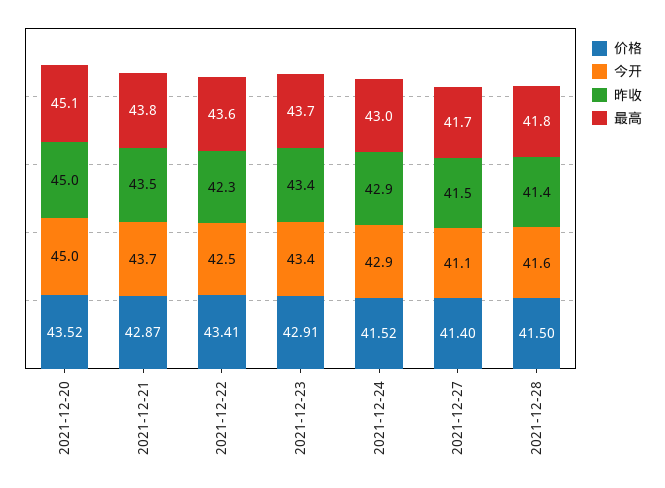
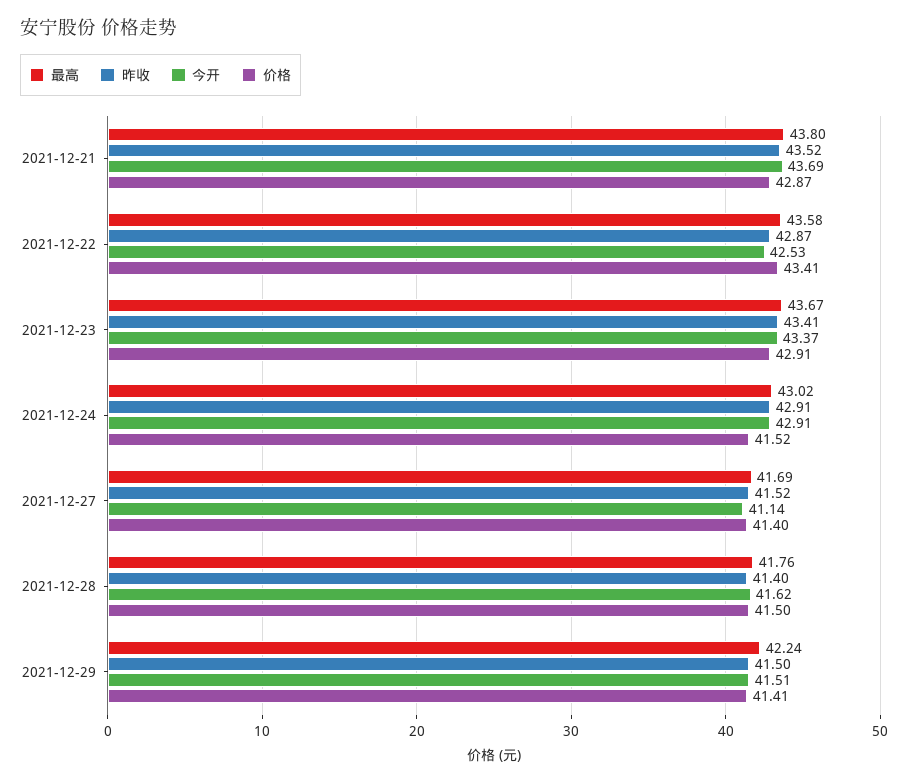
价格, 2021-12-20: 43.52 -> none
今开, 2021-12-20: 45 -> none
昨收, 2021-12-20: 45 -> none
最高, 2021-12-20: 45.1 -> none
昨收, 2021-12-22: 42.3 -> 42.87
最高, 2021-12-29: none -> 42.24
昨收, 2021-12-29: none -> 41.5
今开, 2021-12-29: none -> 41.51
价格, 2021-12-29: none -> 41.41

